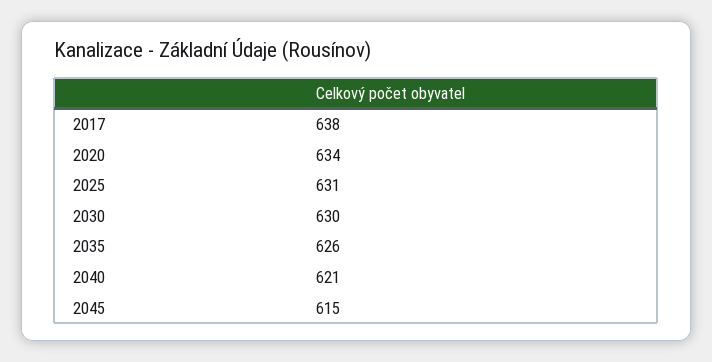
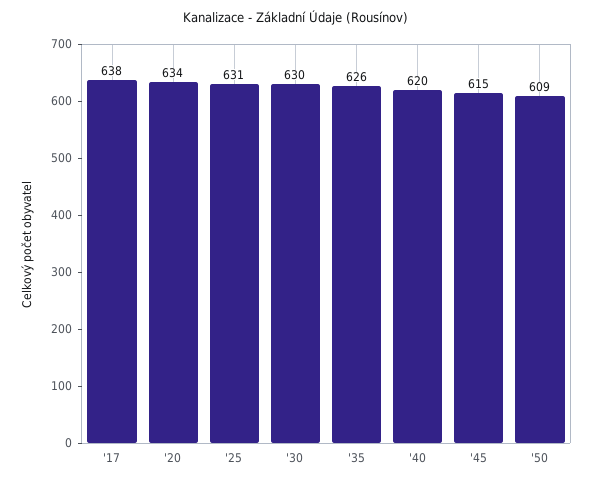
2040: 621 -> 620
'50: none -> 609

